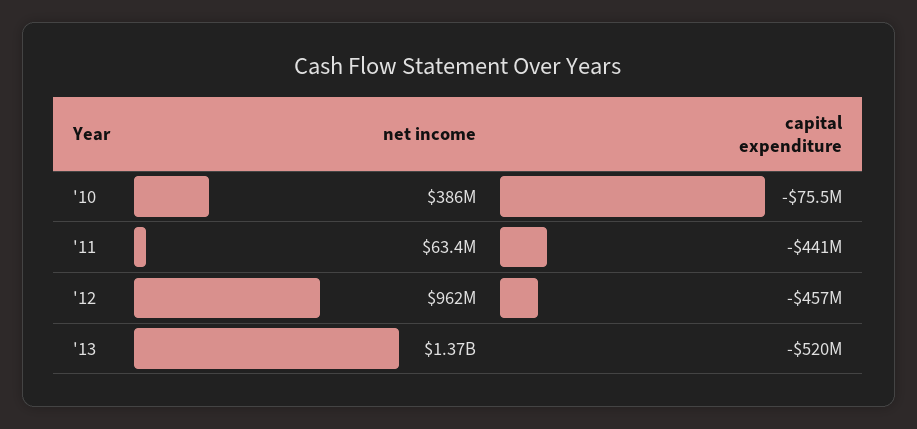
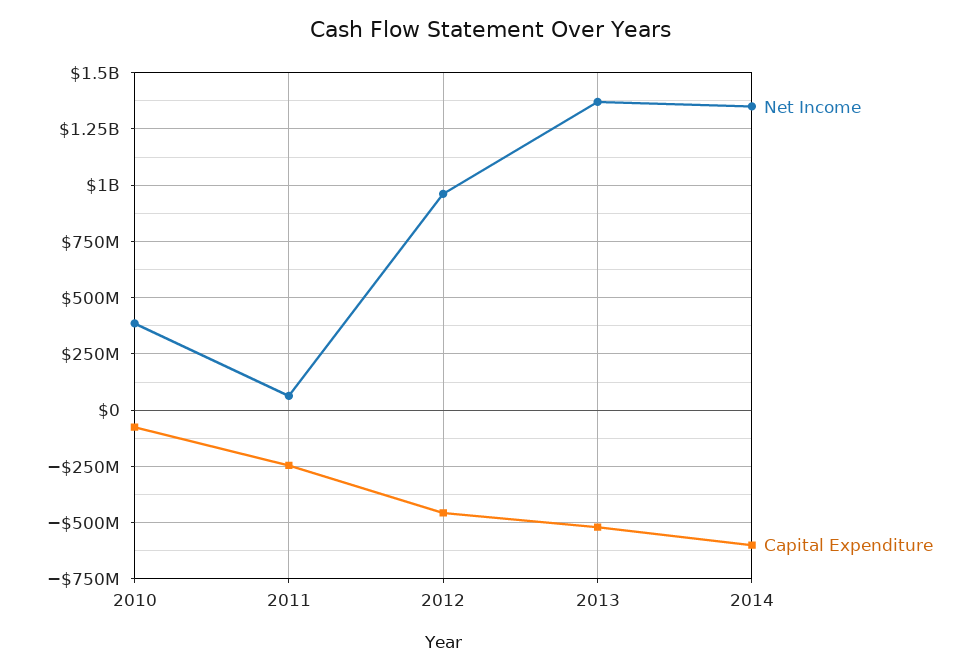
capital expenditure, '11: -441000000 -> -250000000
net income, 2014: none -> 1350000000
capital expenditure, 2014: none -> -600000000

